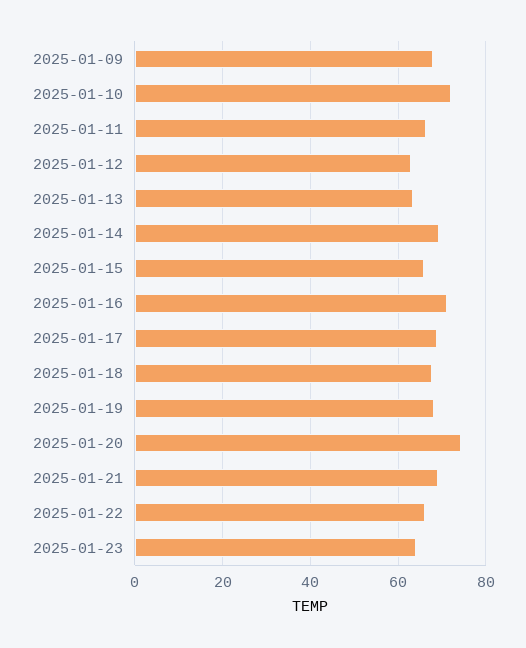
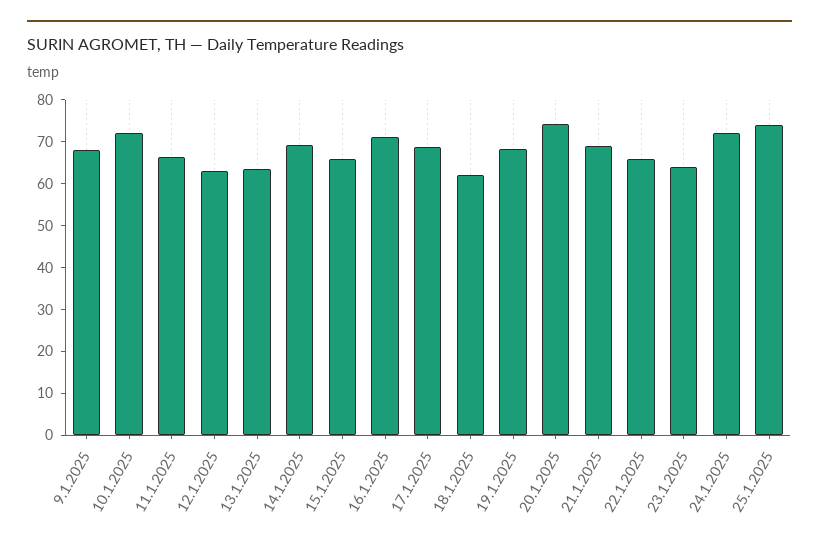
2025-01-18: 68 -> 62
24.1.2025: none -> 72
25.1.2025: none -> 74

